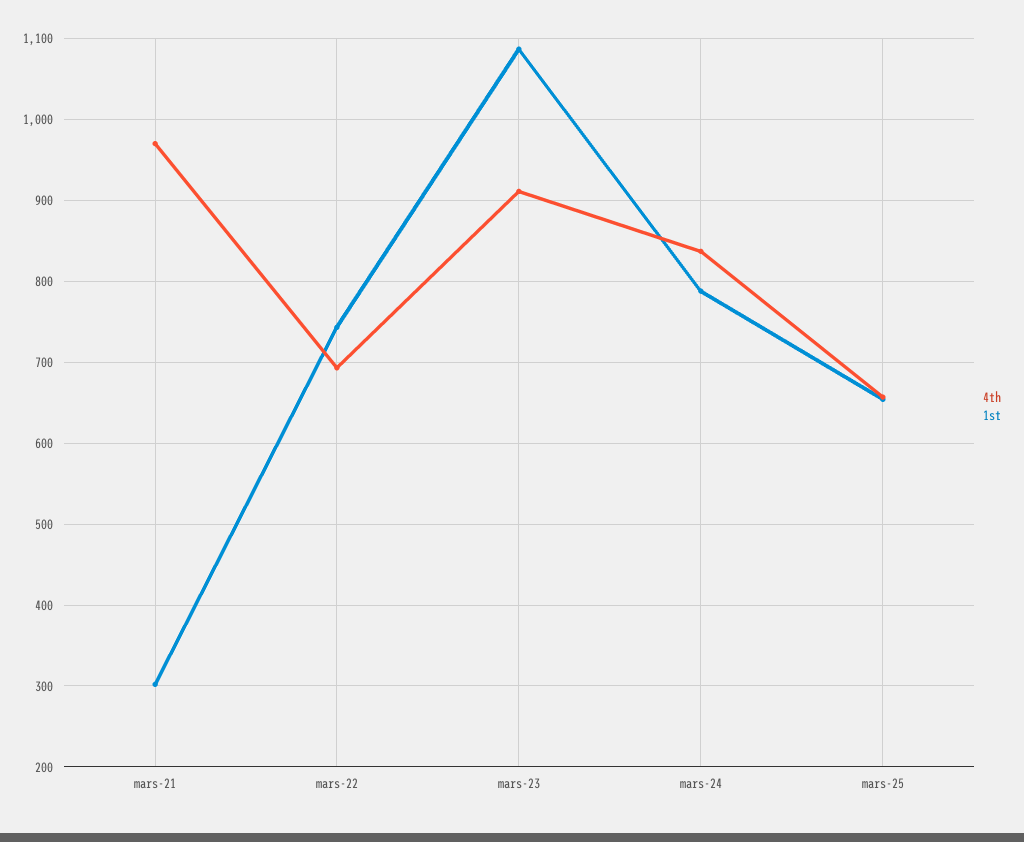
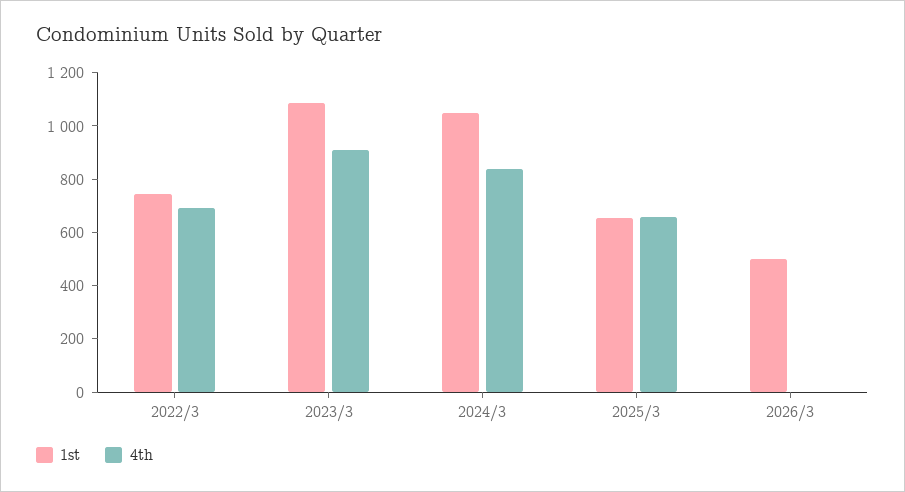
4th, mars-21: 970 -> none
1st, mars-21: 300 -> none
1st, mars-24: 790 -> 1050
1st, 2026/3: none -> 500
4th, 2026/3: none -> 0

